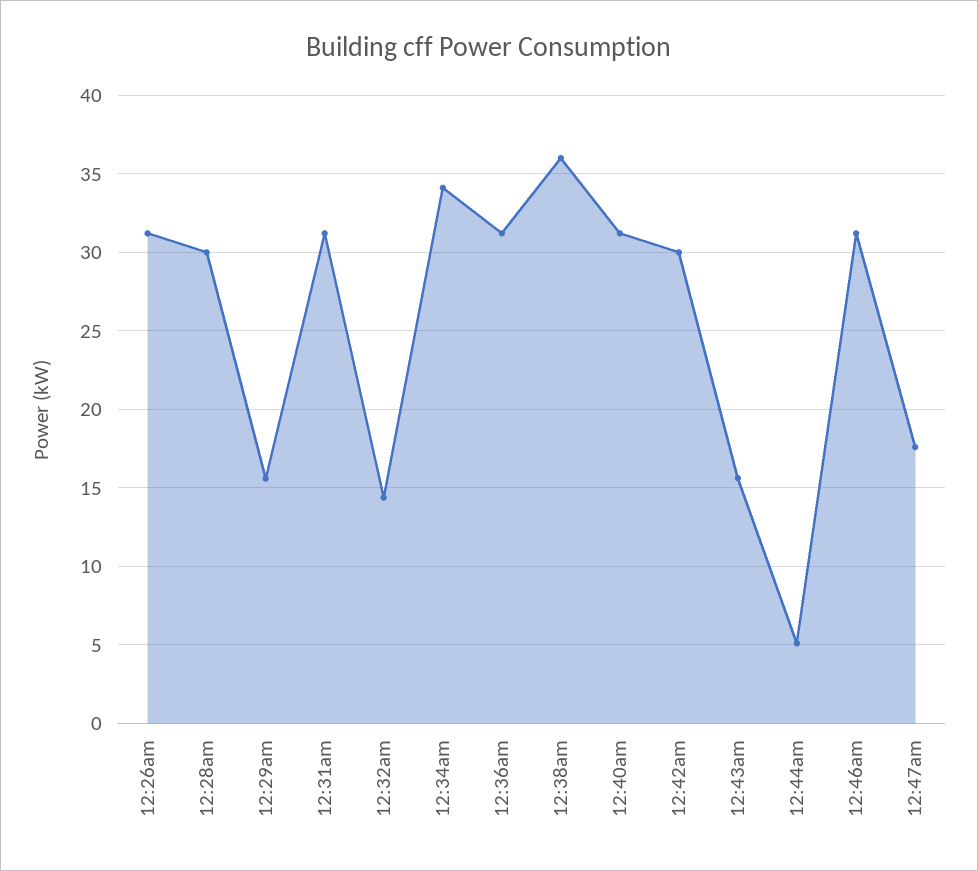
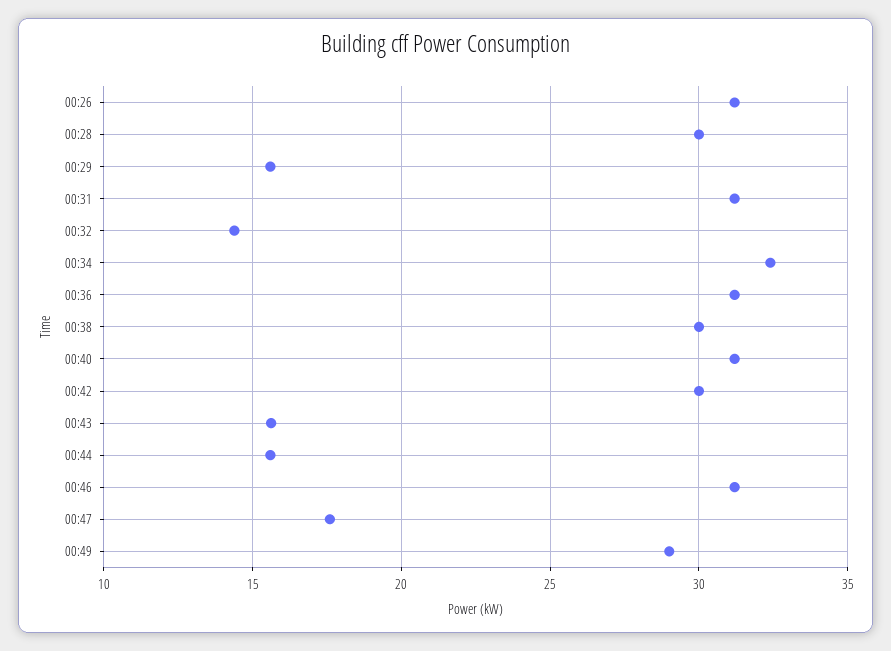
12:34am: 34 -> 32.5
12:38am: 36 -> 30
12:44am: 5 -> 15.5
00:49: none -> 29

